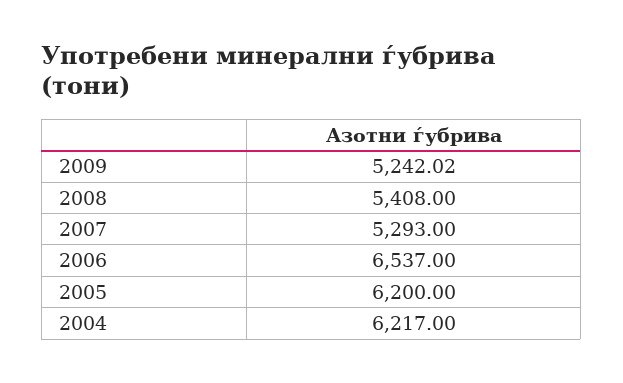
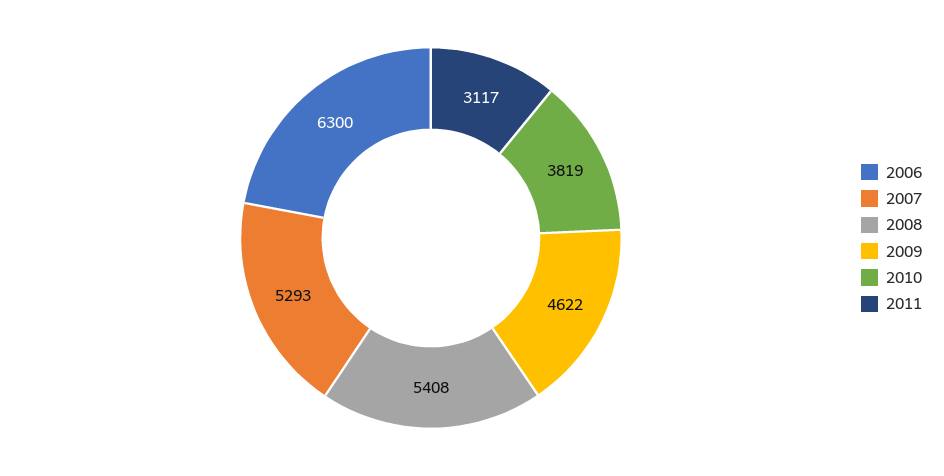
2009: 5242.02 -> 4622
2006: 6537 -> 6300
2005: 6200 -> none
2004: 6217 -> none
2010: none -> 3819
2011: none -> 3117

